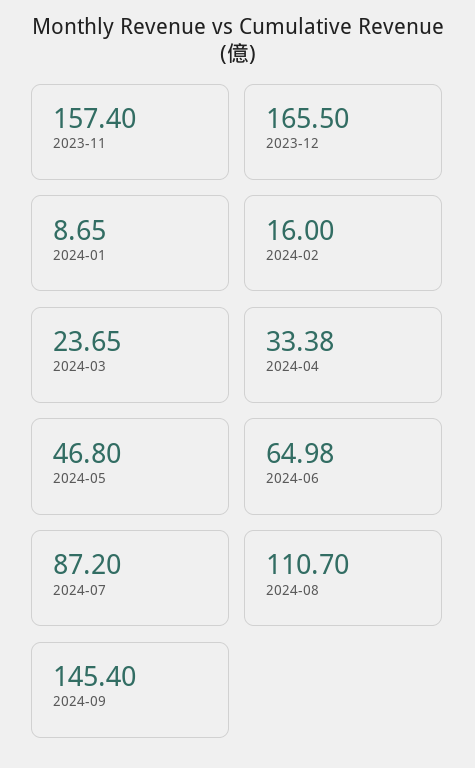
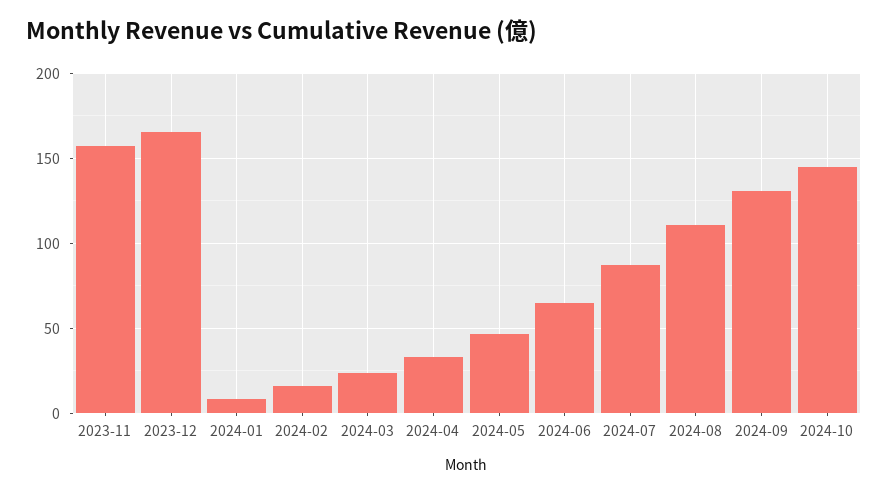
2024-09: 145.4 -> 130
2024-10: none -> 145

